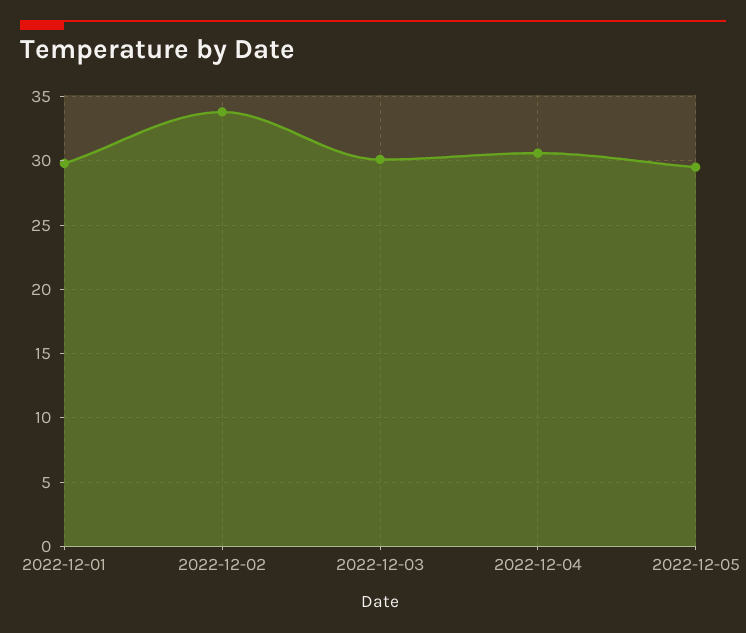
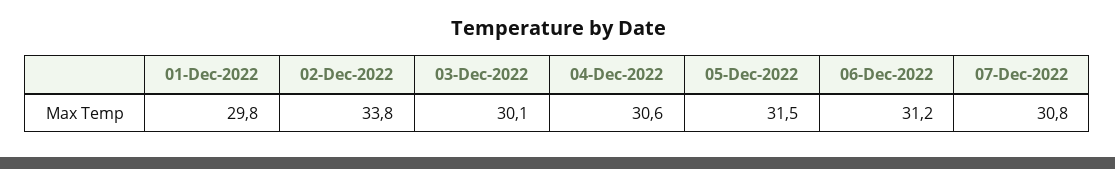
2022-12-05: 29.5 -> 31.5
06-Dec-2022: none -> 31.2
07-Dec-2022: none -> 30.8

